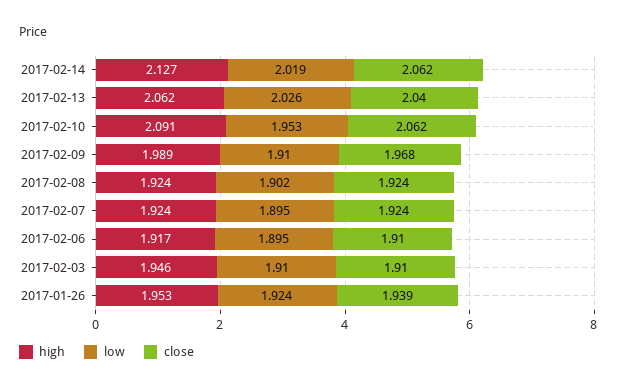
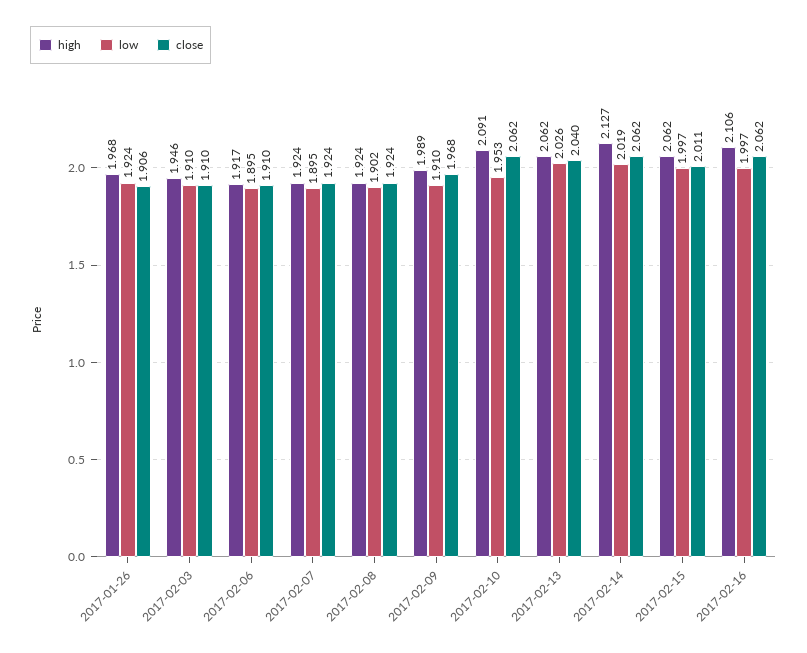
high, 2017-01-26: 1.953 -> 1.968
close, 2017-01-26: 1.939 -> 1.906
high, 2017-02-15: none -> 2.062
low, 2017-02-15: none -> 1.997
close, 2017-02-15: none -> 2.011
high, 2017-02-16: none -> 2.106
low, 2017-02-16: none -> 1.997
close, 2017-02-16: none -> 2.062

